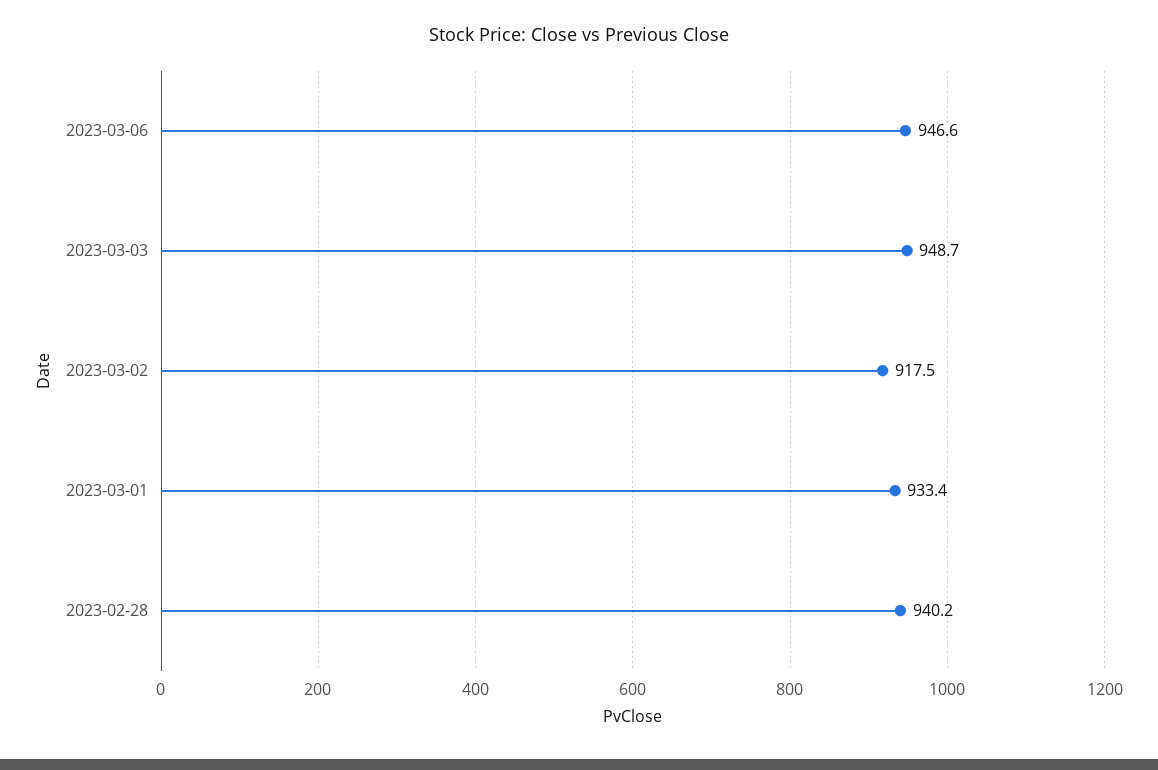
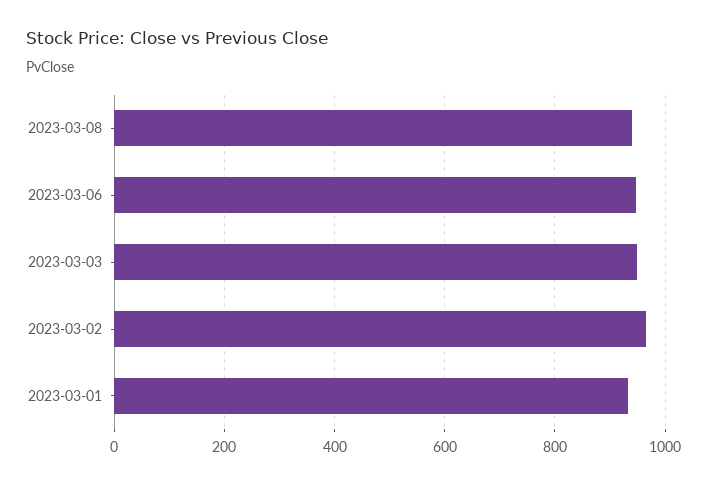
2023-03-02: 917.5 -> 960
2023-02-28: 940.2 -> none
2023-03-08: none -> 940

